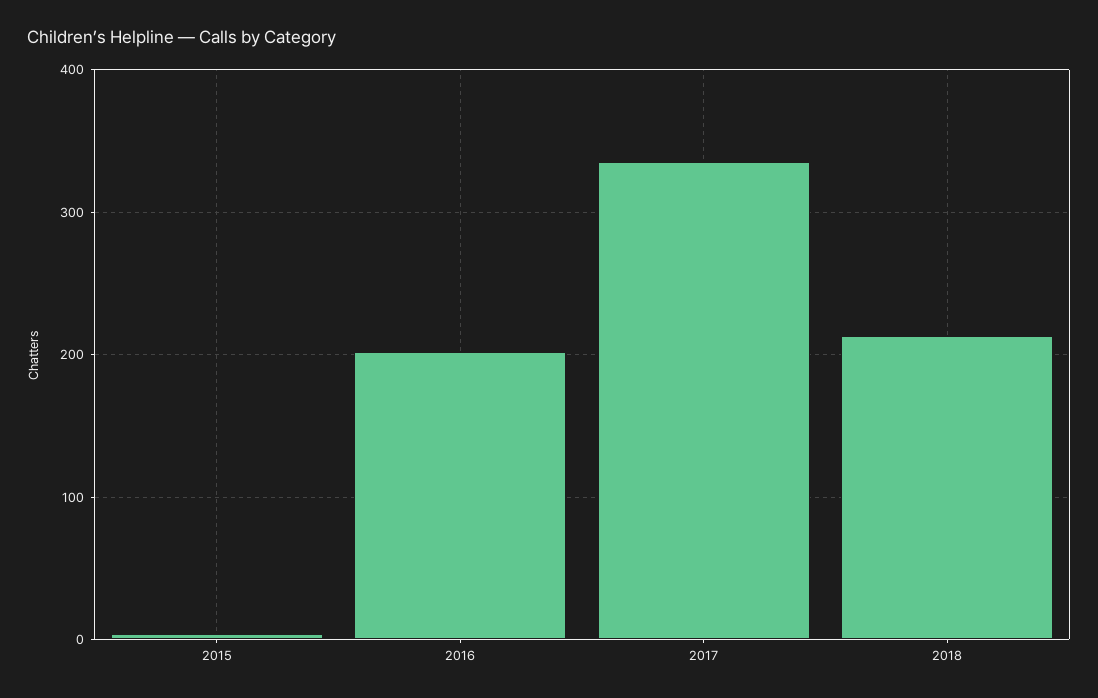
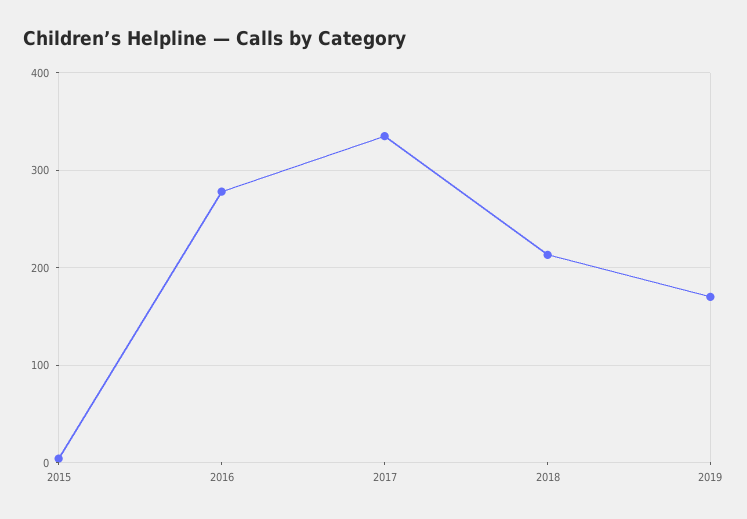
2016: 200 -> 280
2019: none -> 170

